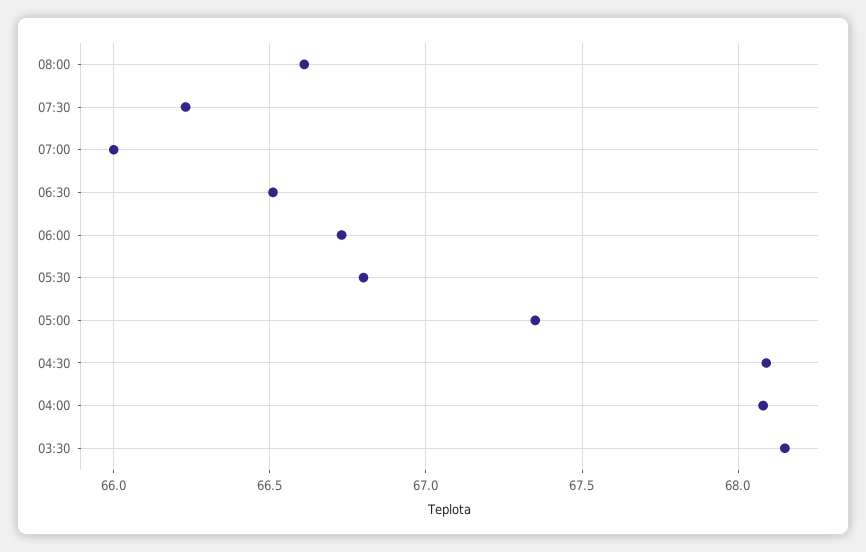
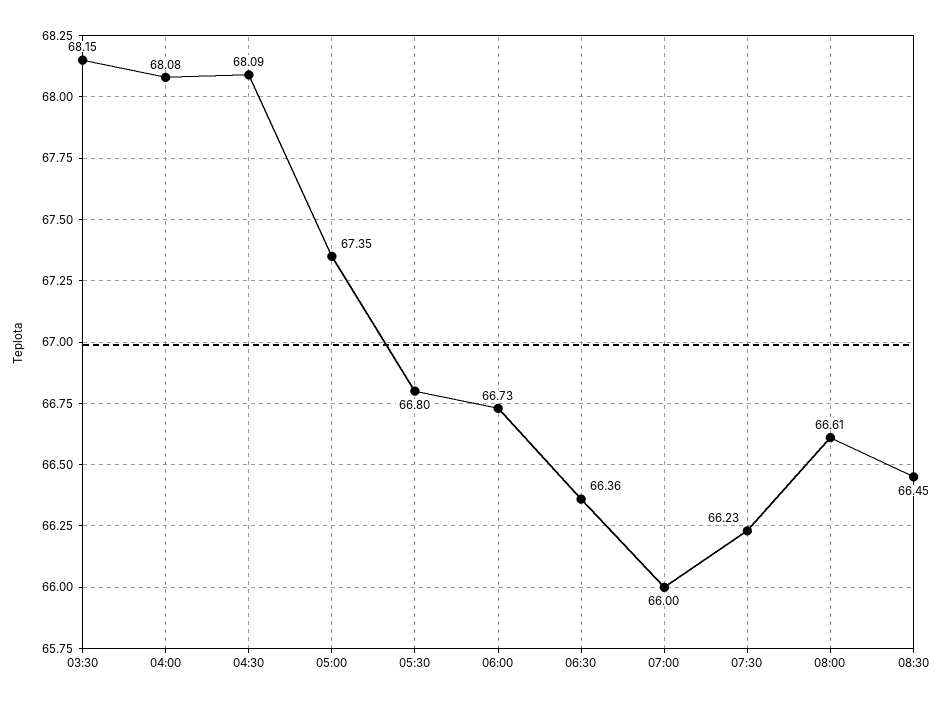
06:30: 66.5 -> 66.36
08:30: none -> 66.45

